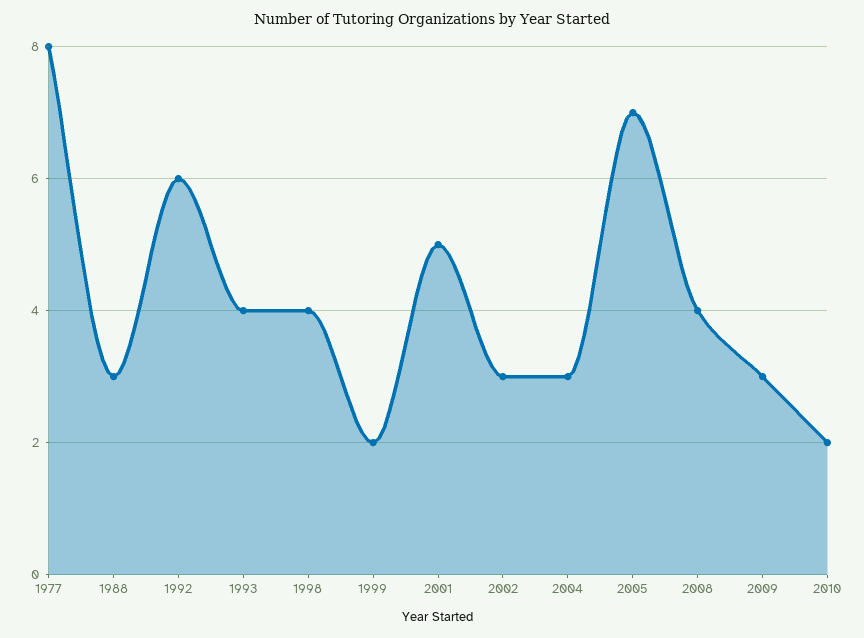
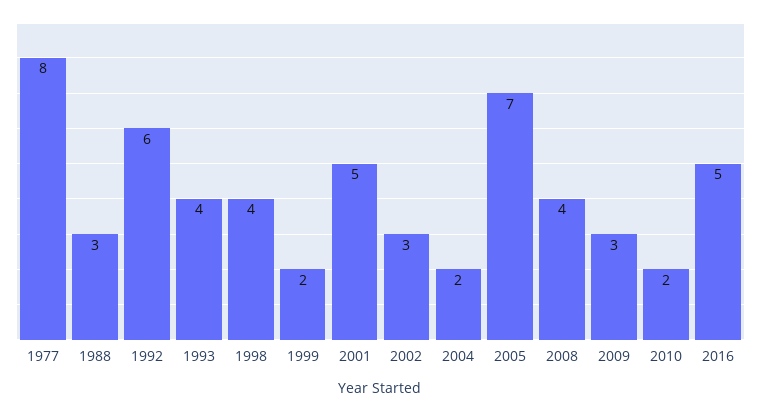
2004: 3 -> 2
2016: none -> 5

